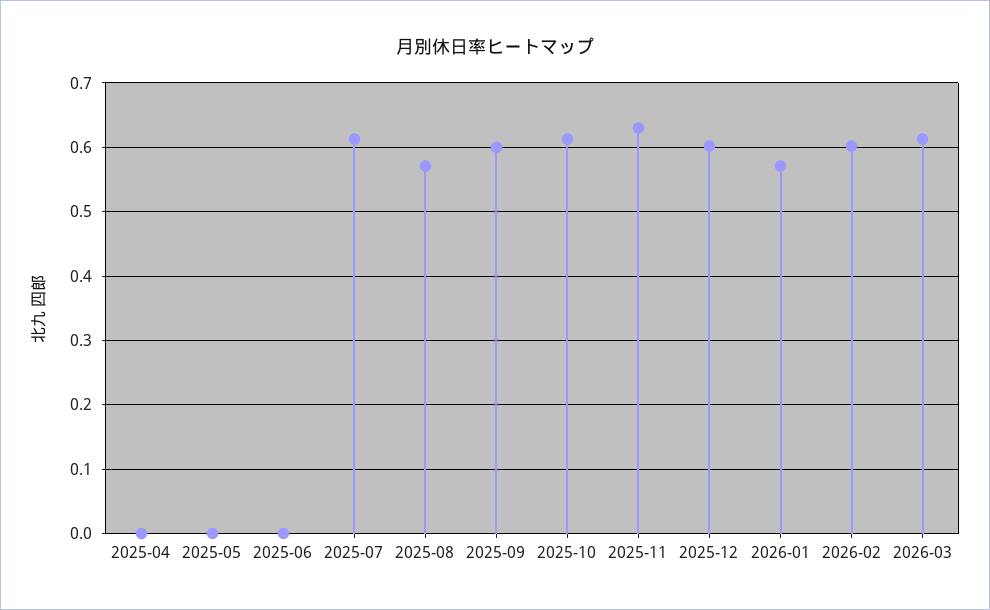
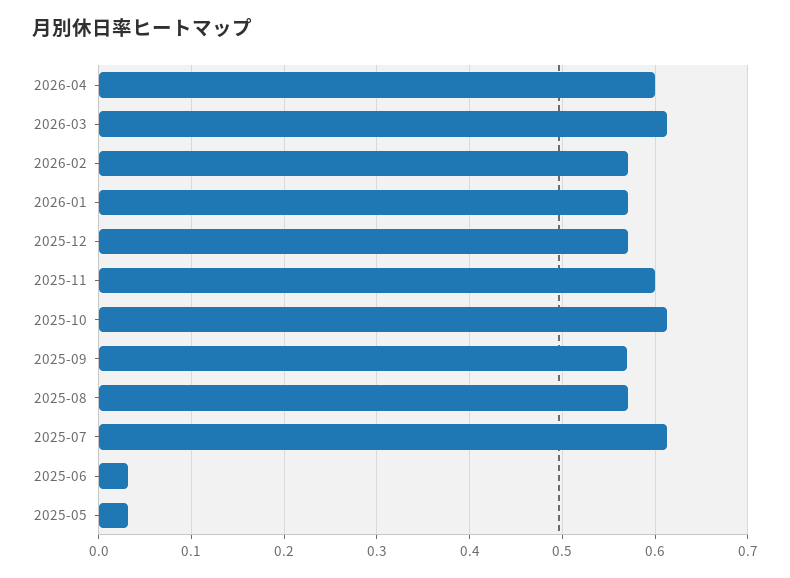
2025-04: 0 -> none
2025-05: 0 -> 0.03
2025-06: 0 -> 0.03
2025-09: 0.6 -> 0.57
2025-11: 0.63 -> 0.6
2025-12: 0.6 -> 0.57
2026-02: 0.6 -> 0.57
2026-04: none -> 0.6

